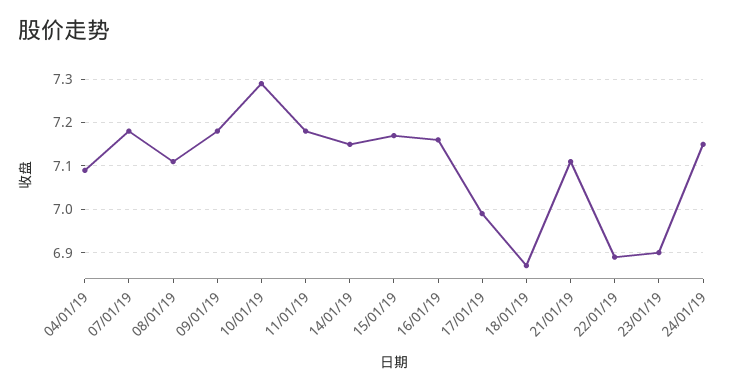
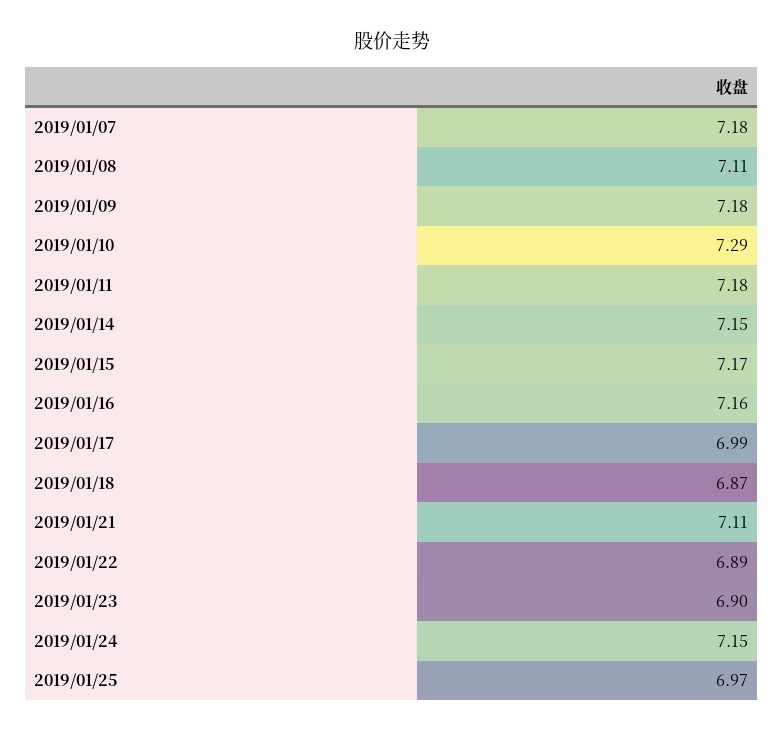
04/01/19: 7.1 -> none
2019/01/25: none -> 6.97

